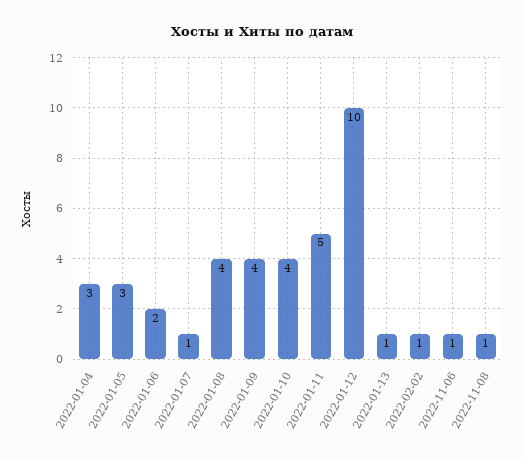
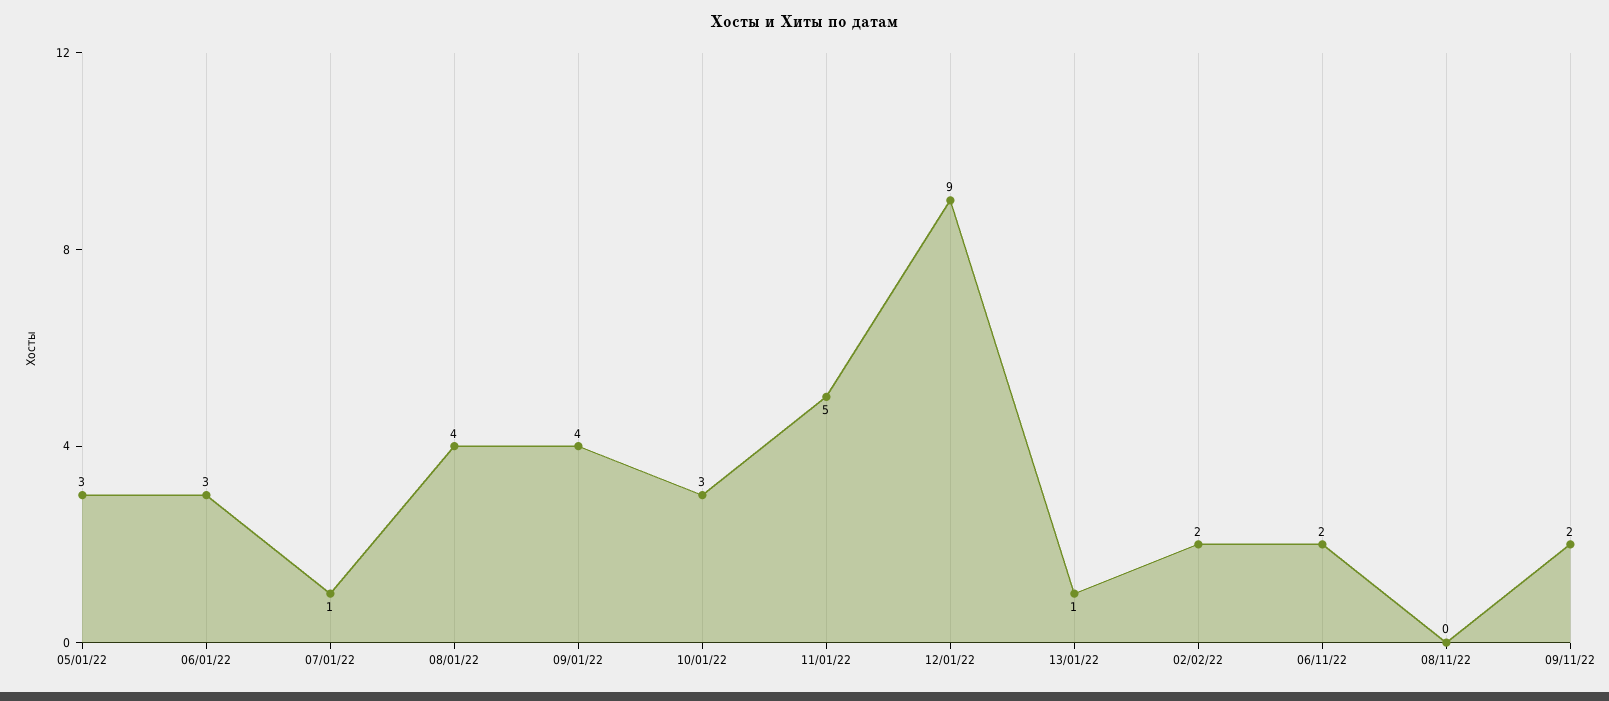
2022-01-04: 3 -> none
2022-01-06: 2 -> 3
2022-01-10: 4 -> 3
2022-01-12: 10 -> 9
2022-02-02: 1 -> 2
2022-11-06: 1 -> 2
2022-11-08: 1 -> 0
09/11/22: none -> 2

